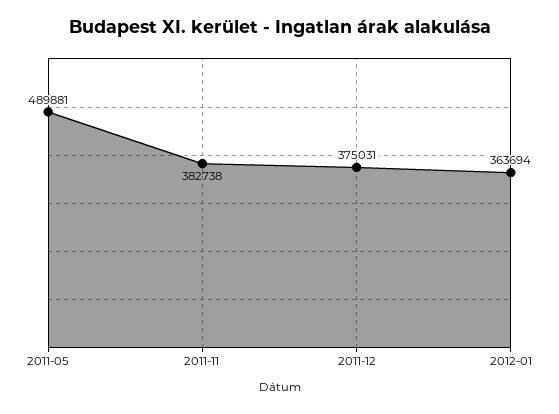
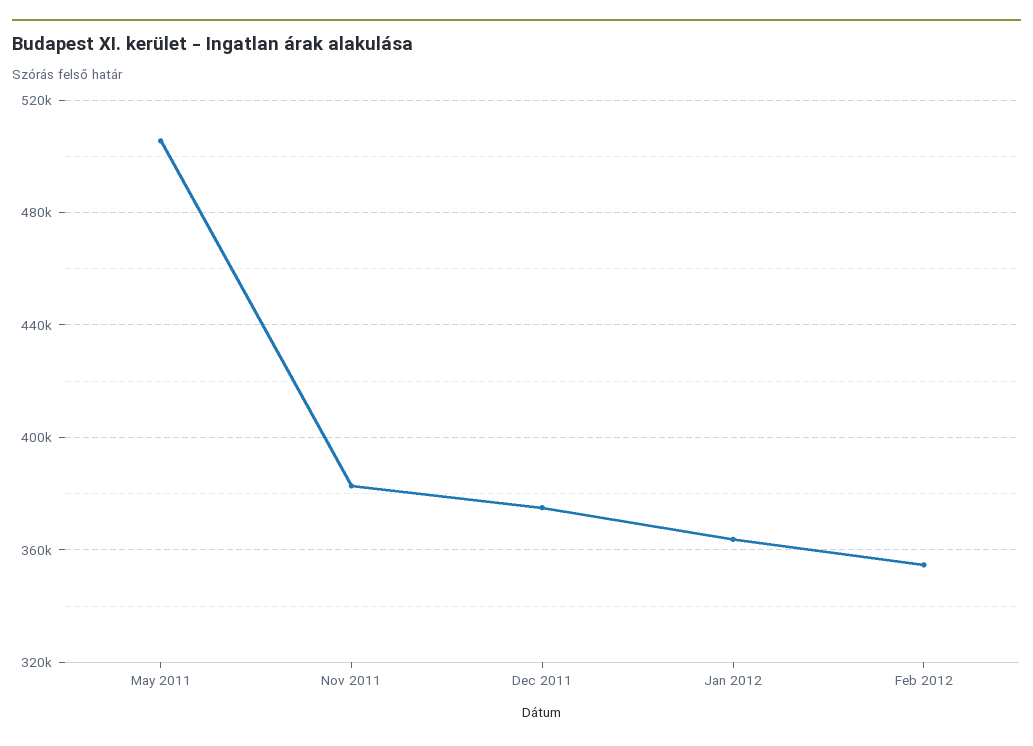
2011-05: 489881 -> 505000
Feb 2012: none -> 355000

